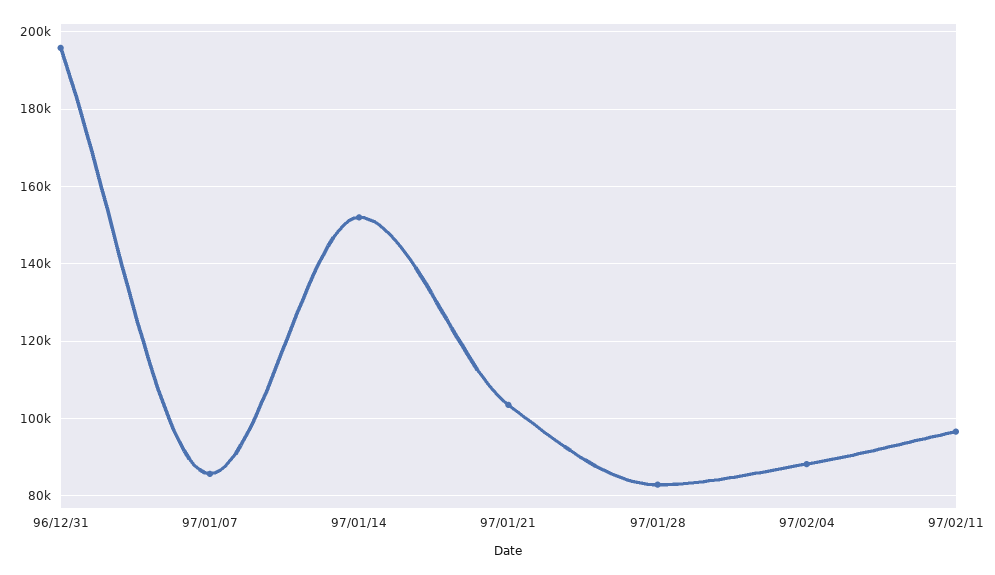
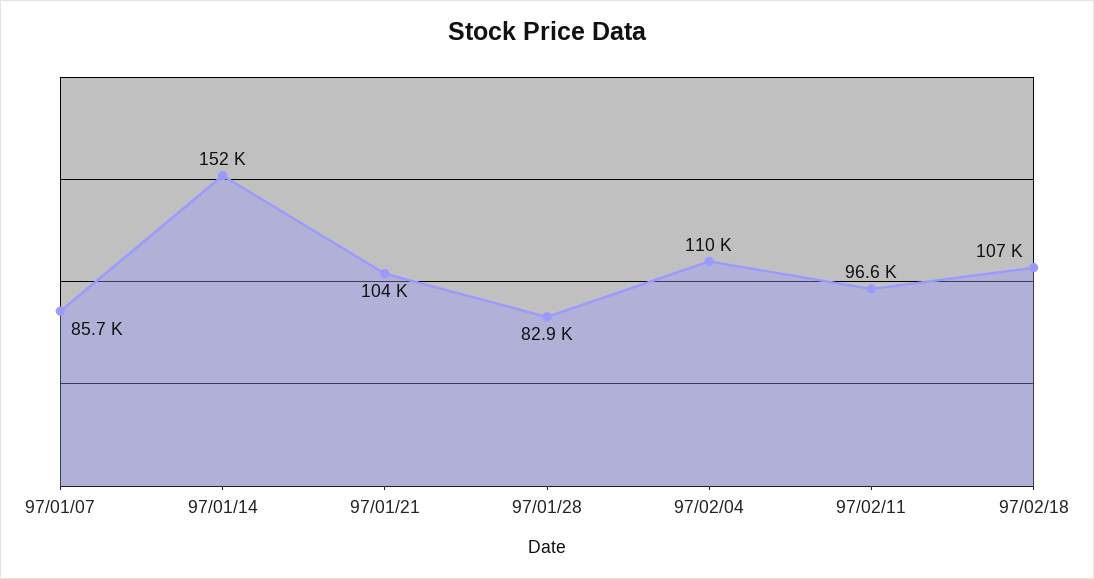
96/12/31: 196000 -> none
97/02/04: 88000 -> 110000
97/02/18: none -> 107000

